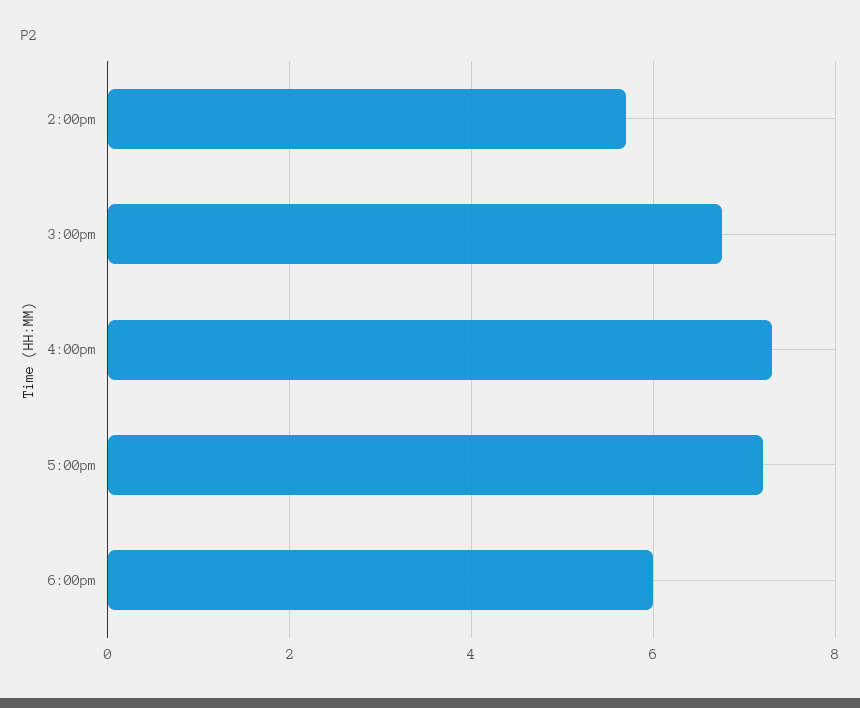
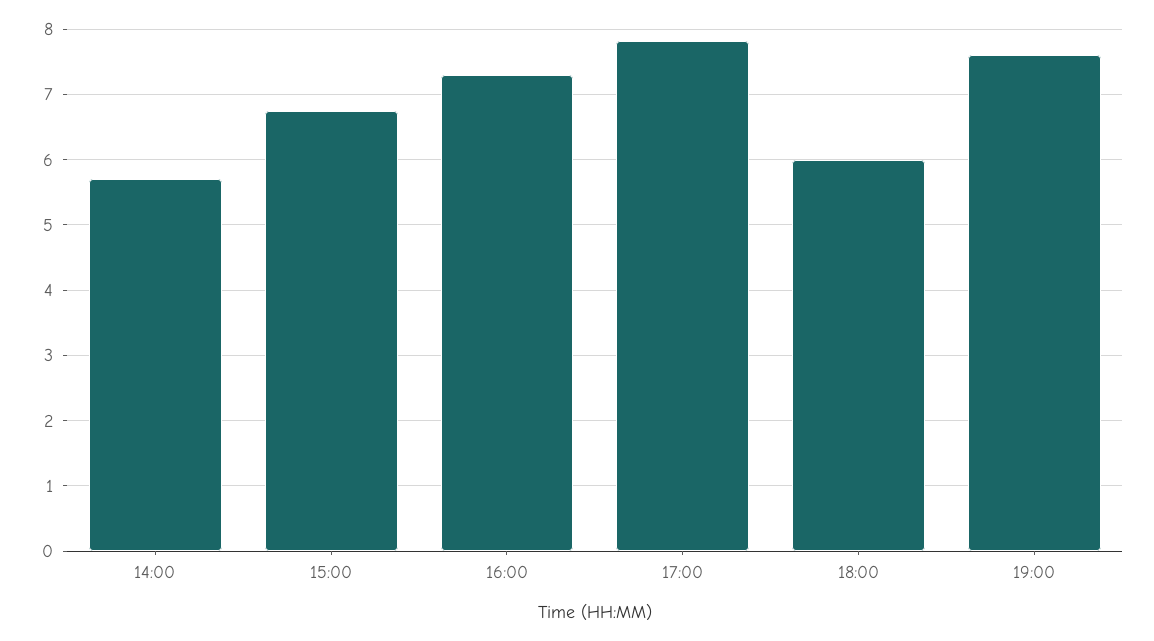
5:00pm: 7.2 -> 7.8
19:00: none -> 7.6

